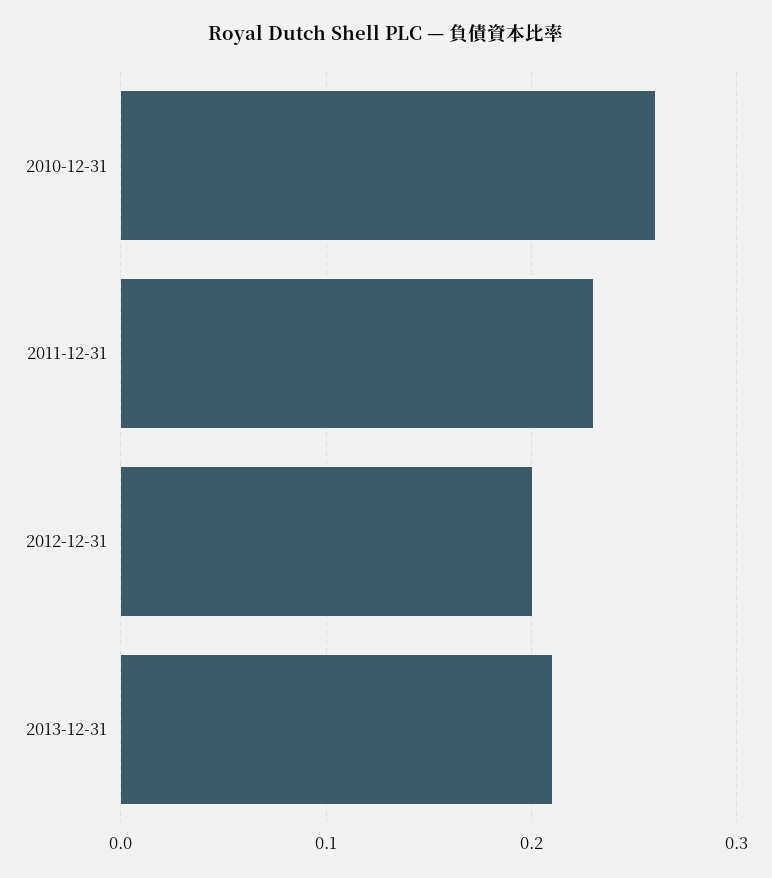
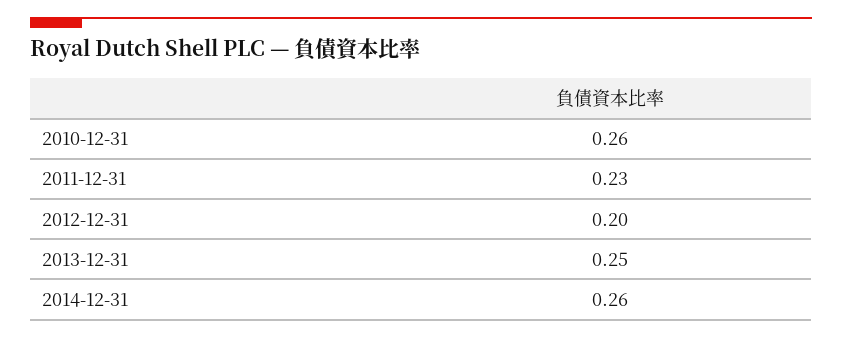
2013-12-31: 0.21 -> 0.25
2014-12-31: none -> 0.26

